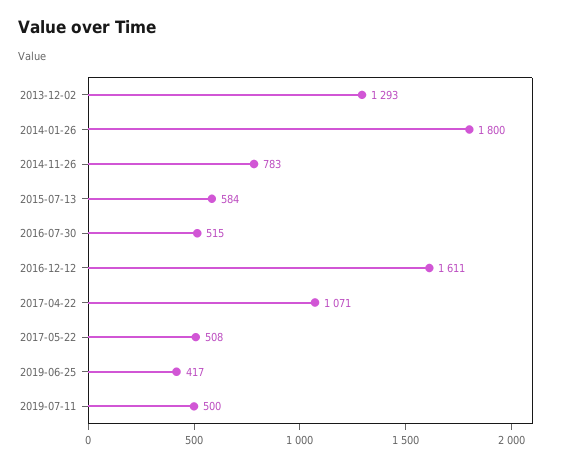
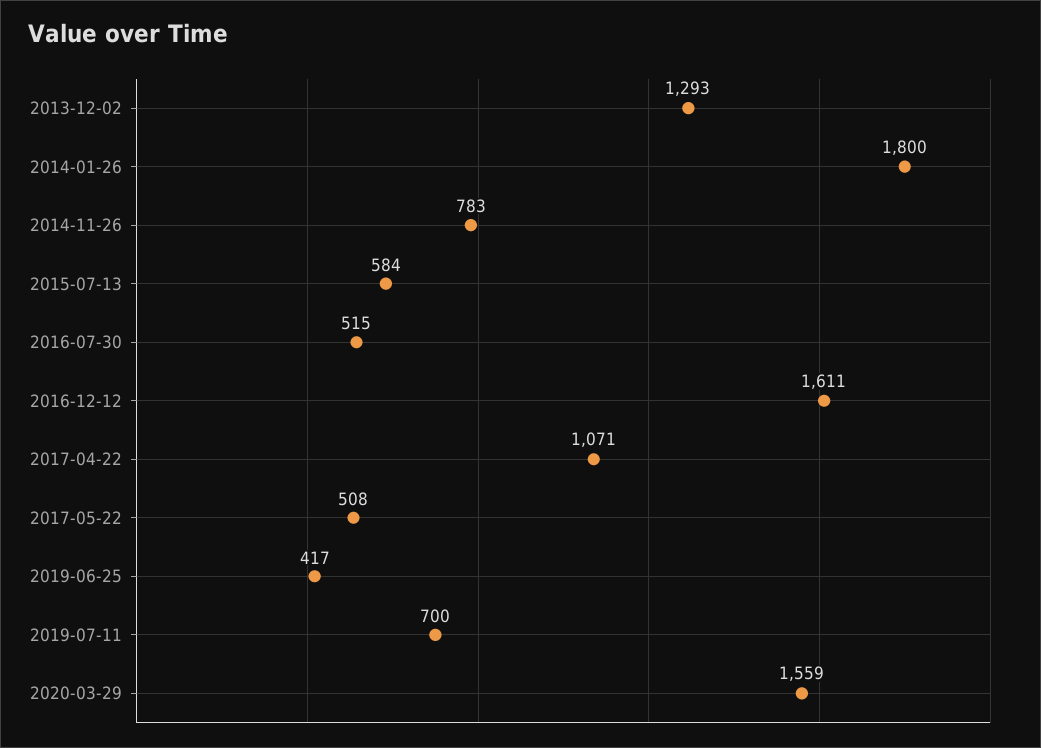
2019-07-11: 500 -> 700
2020-03-29: none -> 1559

